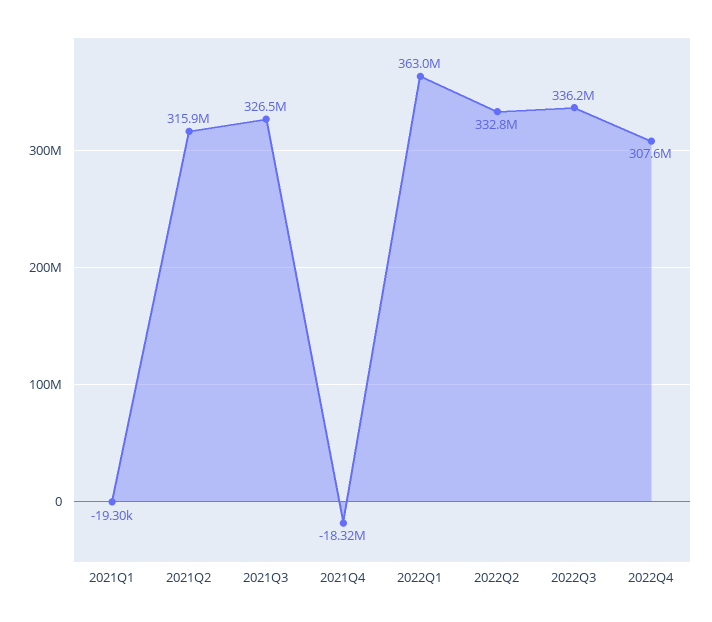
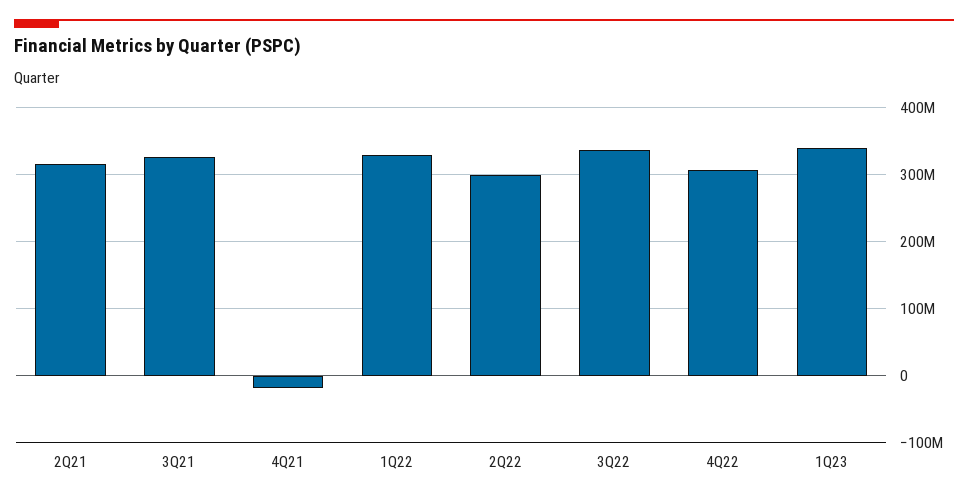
2021Q1: -19300 -> none
2022Q1: 363000000 -> 330000000
2022Q2: 332800000 -> 300000000
1Q23: none -> 340000000

